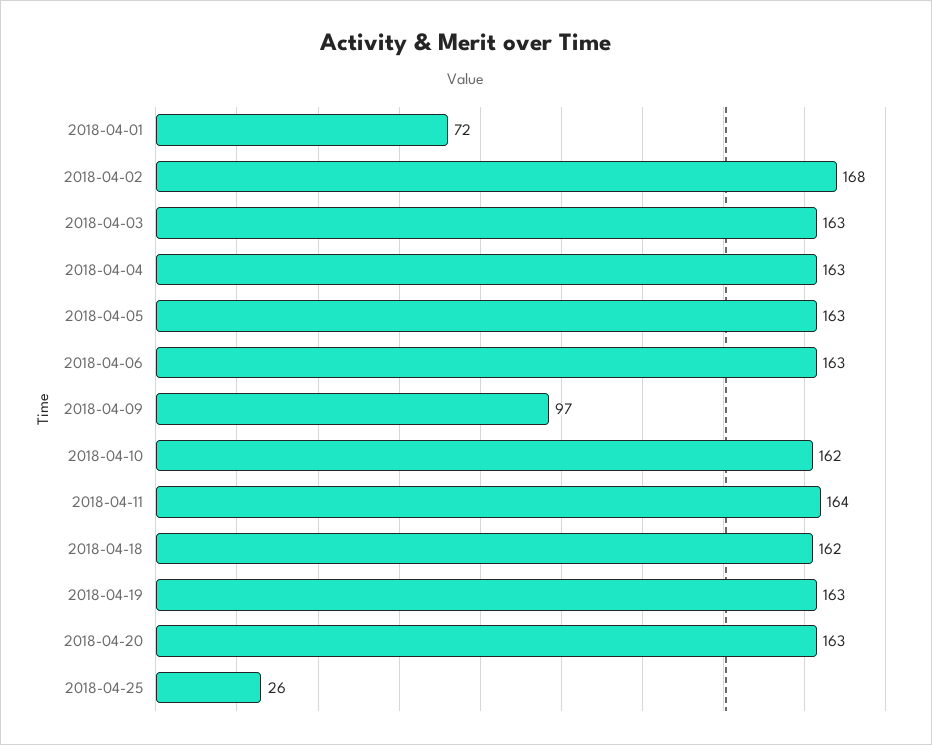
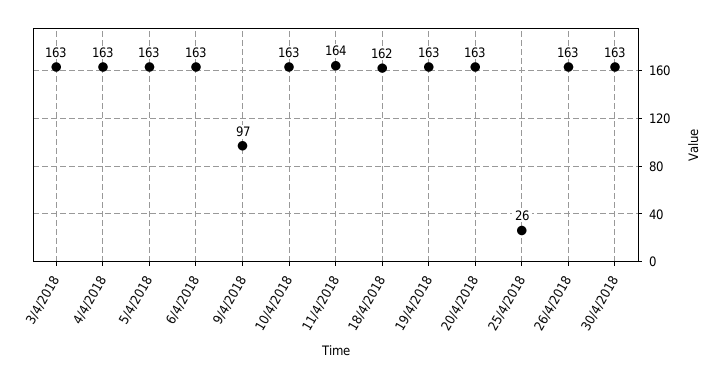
2018-04-01: 72 -> none
2018-04-02: 168 -> none
2018-04-10: 162 -> 163
26/4/2018: none -> 163
30/4/2018: none -> 163

